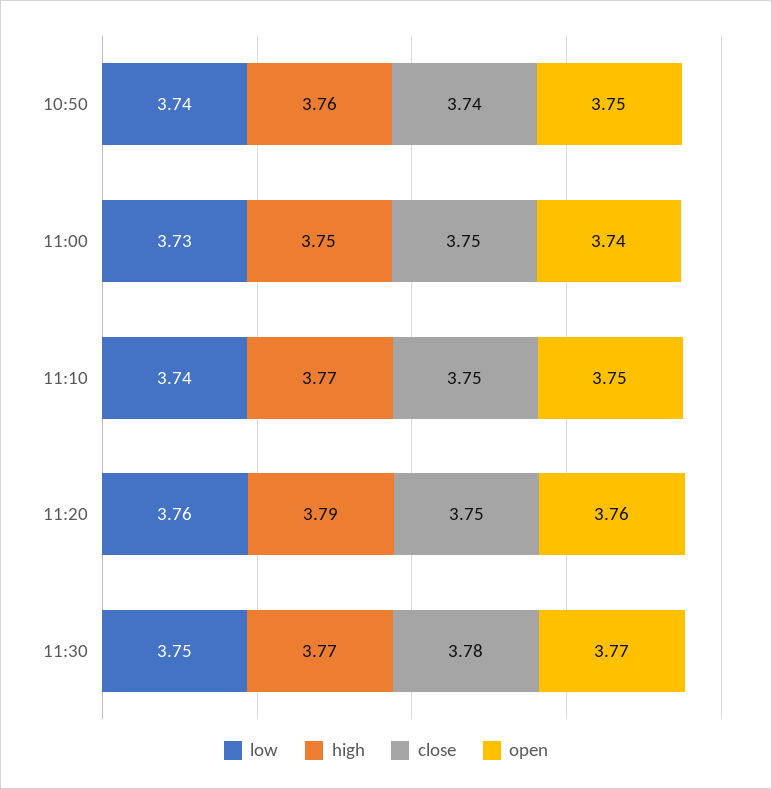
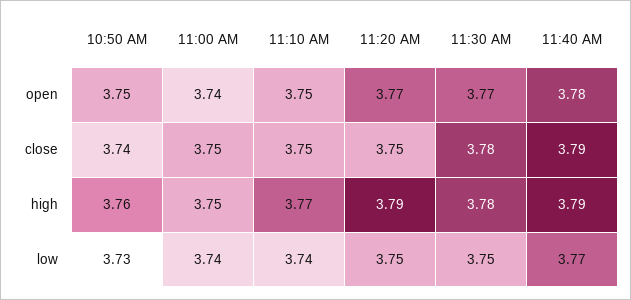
low, 10:50: 3.74 -> 3.73
low, 11:00: 3.73 -> 3.74
low, 11:20: 3.76 -> 3.75
open, 11:20: 3.76 -> 3.77
high, 11:30: 3.77 -> 3.78
open, 11:40 AM: none -> 3.78
close, 11:40 AM: none -> 3.79
high, 11:40 AM: none -> 3.79
low, 11:40 AM: none -> 3.77

